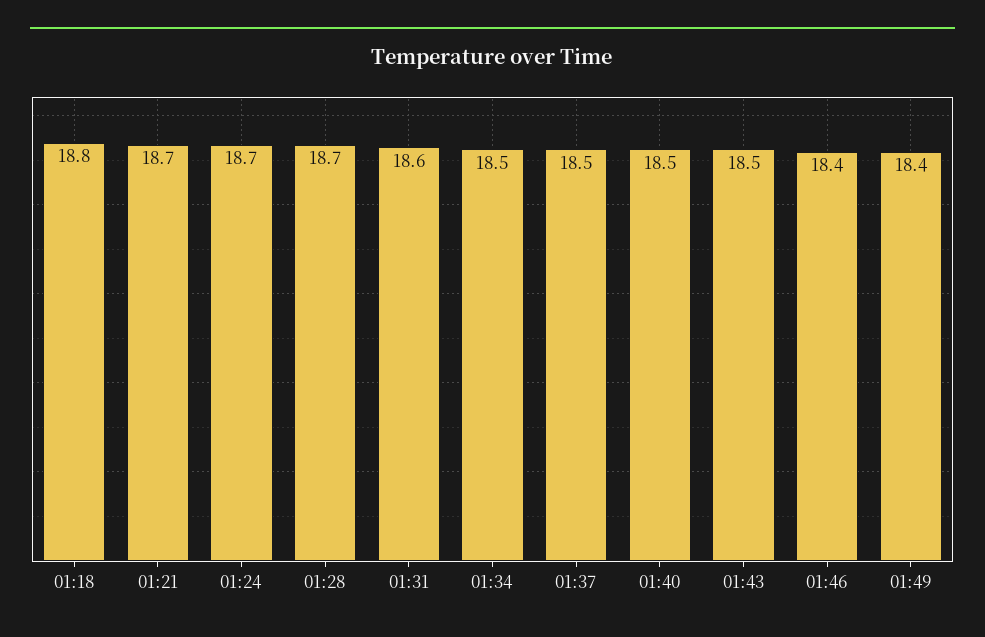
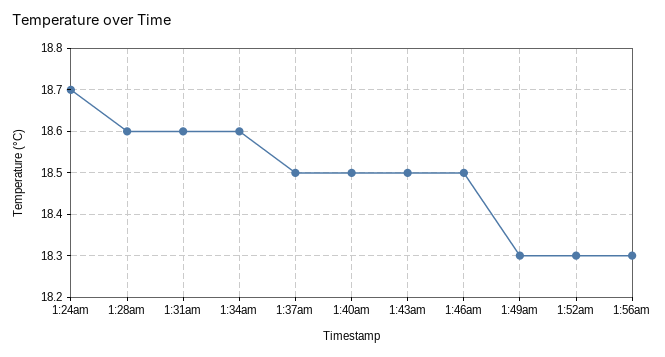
01:18: 18.8 -> none
01:21: 18.7 -> none
01:28: 18.7 -> 18.6
01:34: 18.5 -> 18.6
01:46: 18.4 -> 18.5
01:49: 18.4 -> 18.3
1:52am: none -> 18.3
1:56am: none -> 18.3

